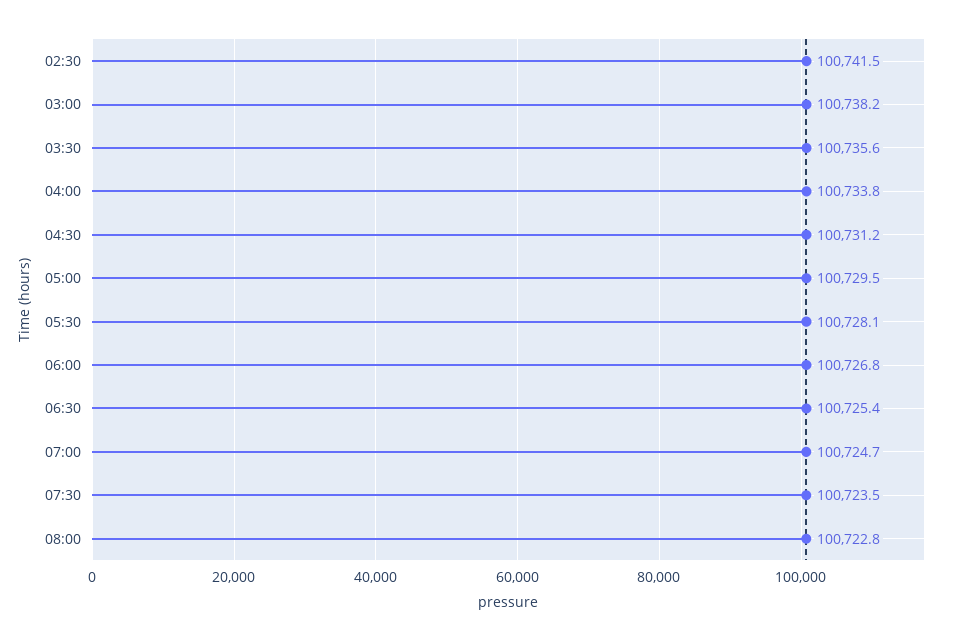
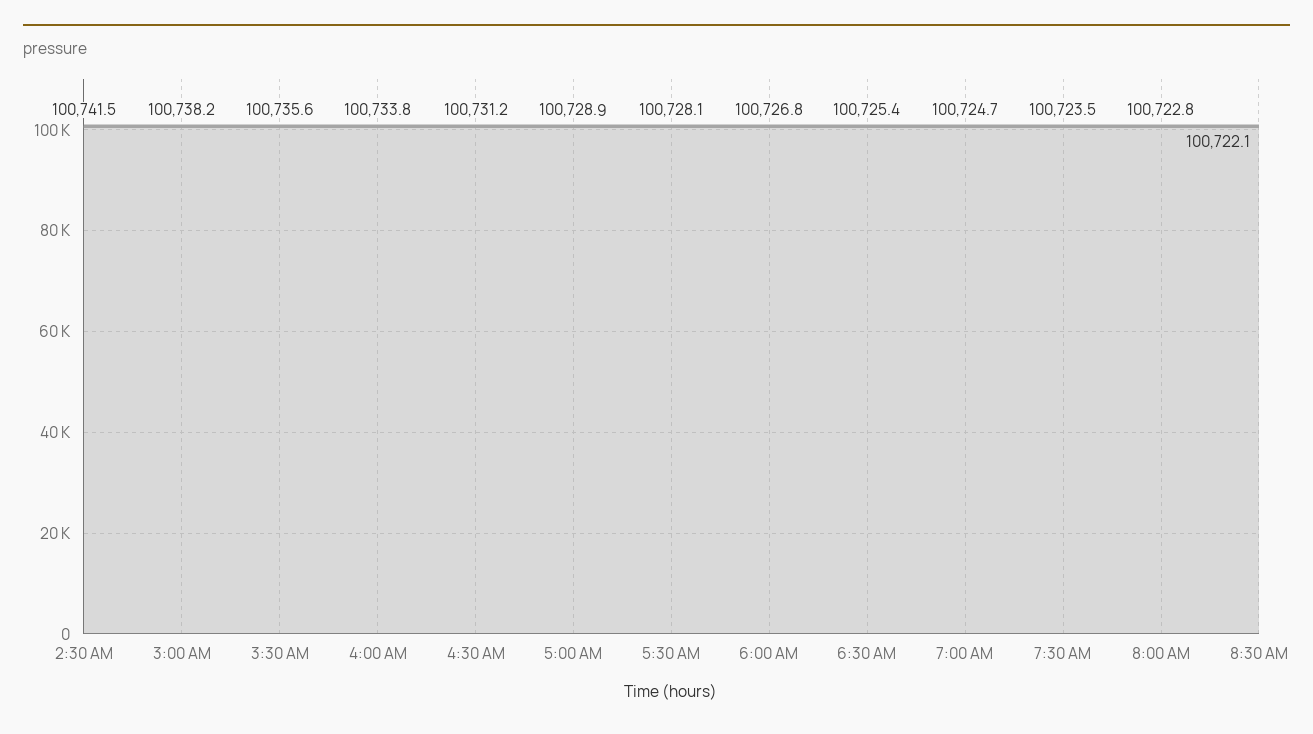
05:00: 100729.5 -> 100728.9
8:30 AM: none -> 100722.1

